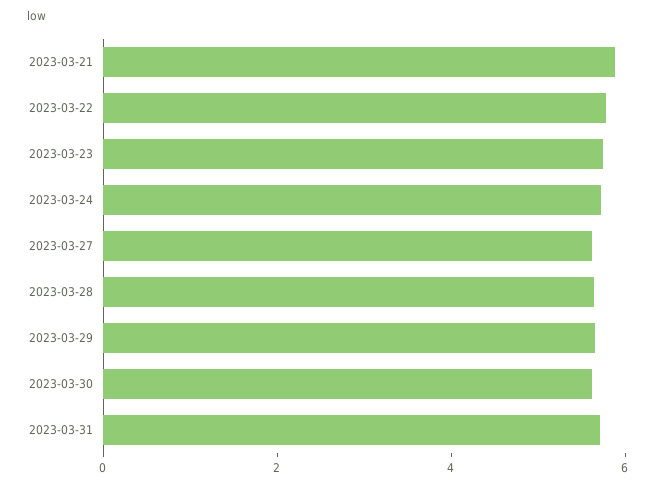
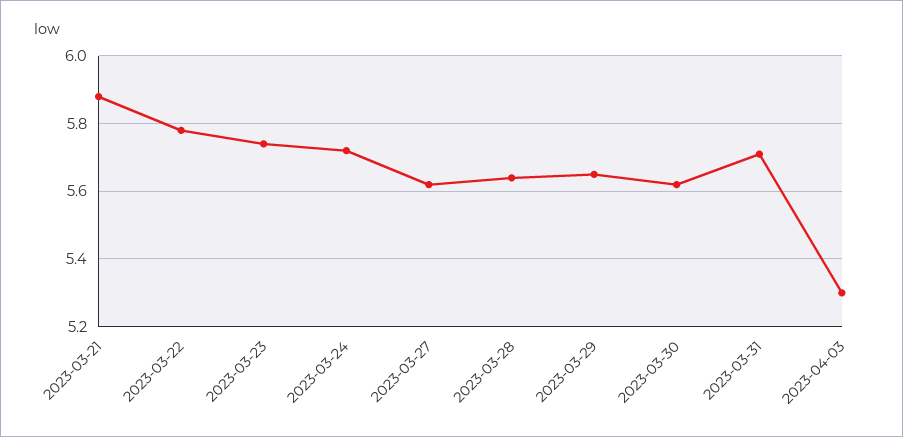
2023-04-03: none -> 5.3

